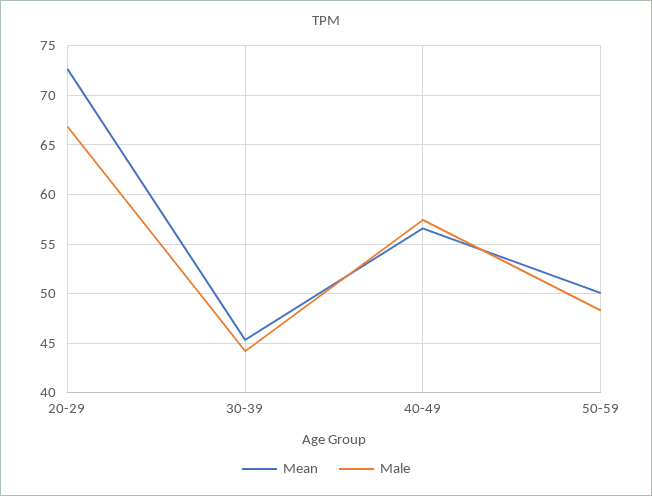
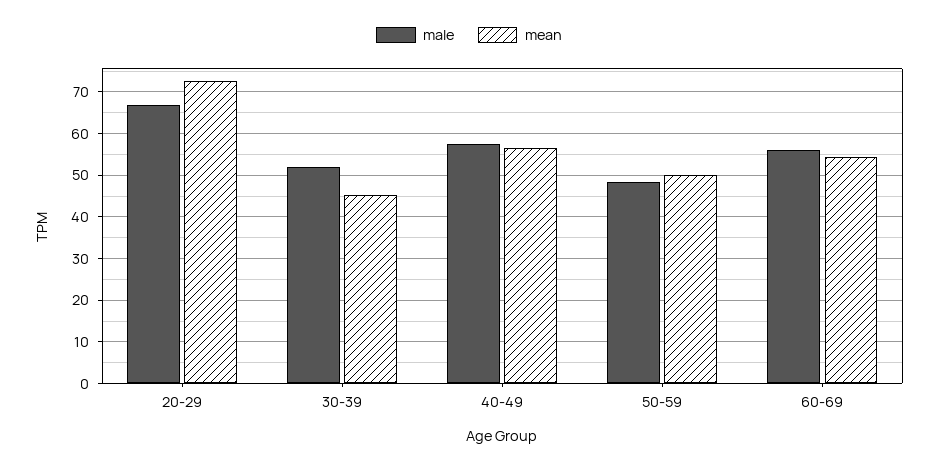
Male, 30-39: 44 -> 52
Male, 60-69: none -> 56
Mean, 60-69: none -> 54

